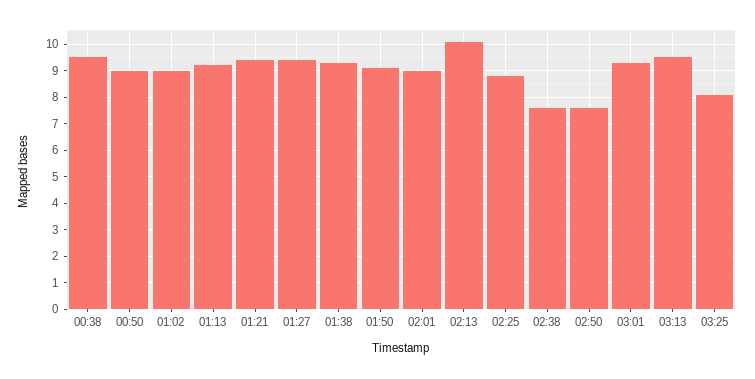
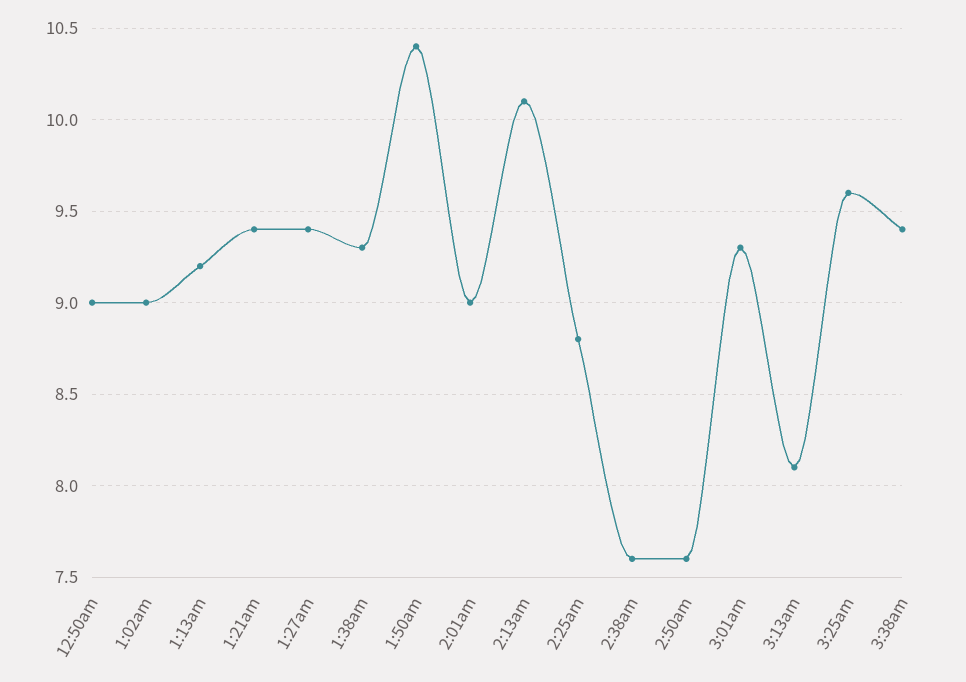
00:38: 9.5 -> none
01:50: 9 -> 10.4
03:13: 9.5 -> 8.1
03:25: 8 -> 9.6
3:38am: none -> 9.4

